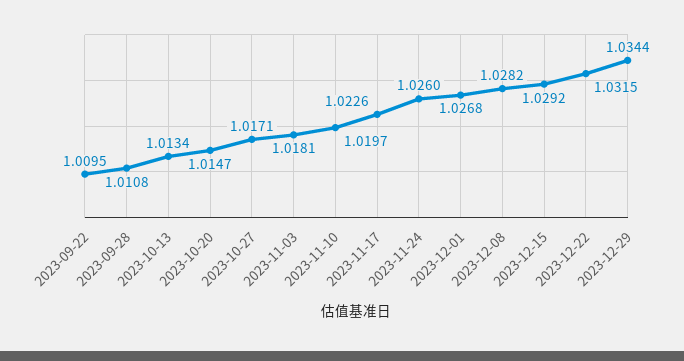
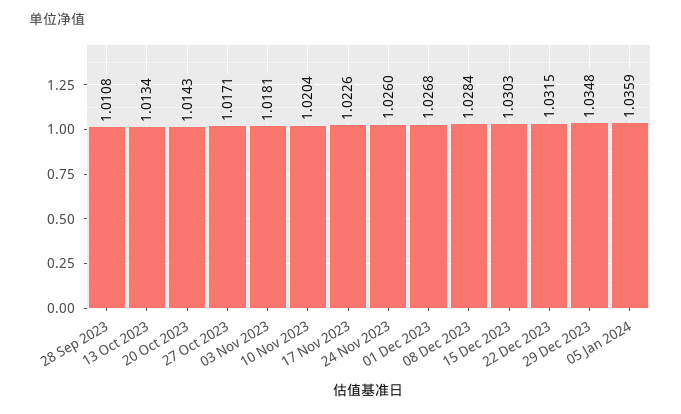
2023-09-22: 1.0095 -> none
2023-10-20: 1.0147 -> 1.0143
2023-11-10: 1.0197 -> 1.0204
2023-12-08: 1.0282 -> 1.0284
2023-12-15: 1.0292 -> 1.0303
2023-12-29: 1.0344 -> 1.0348
05 Jan 2024: none -> 1.0359

